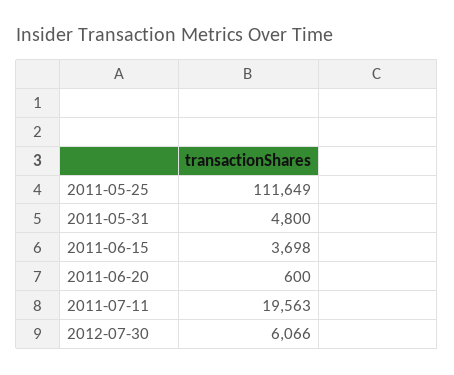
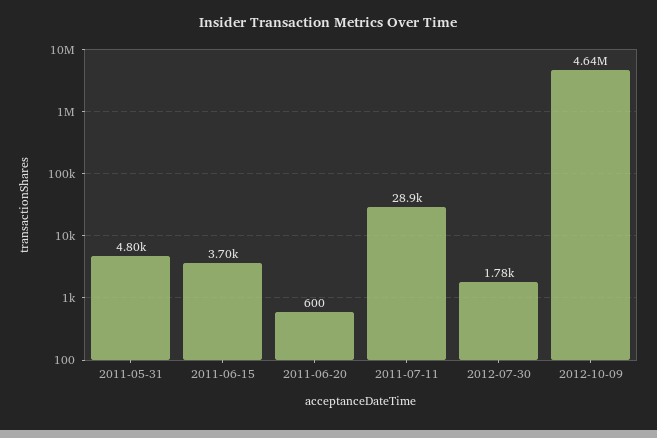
2011-05-25: 111649 -> none
2011-07-11: 19563 -> 28900
2012-07-30: 6066 -> 1780
2012-10-09: none -> 4640000

